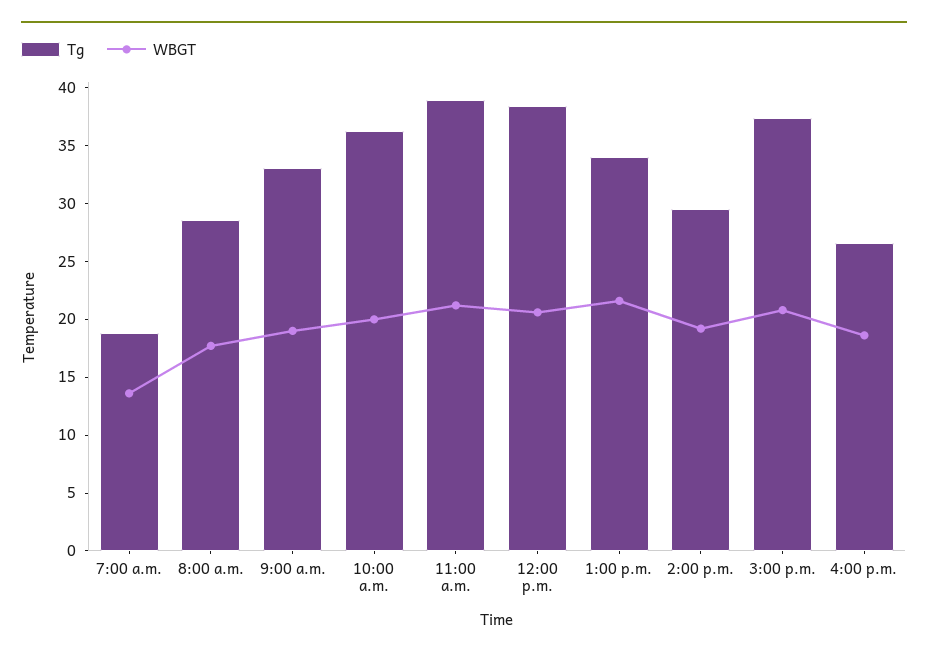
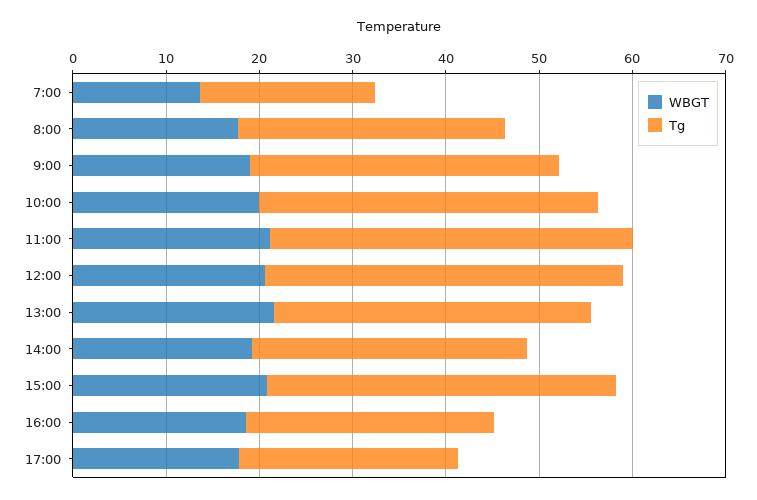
WBGT, 17:00: none -> 18
Tg, 17:00: none -> 24

